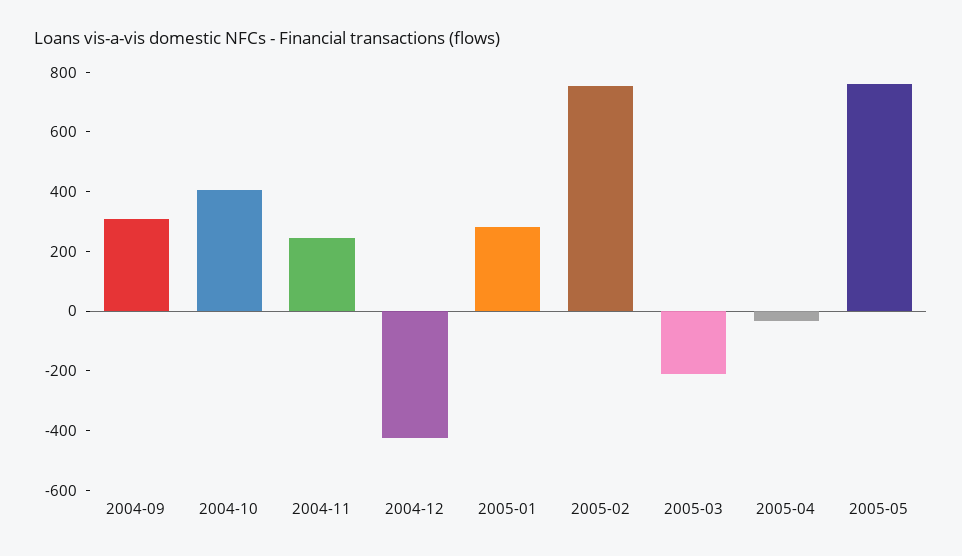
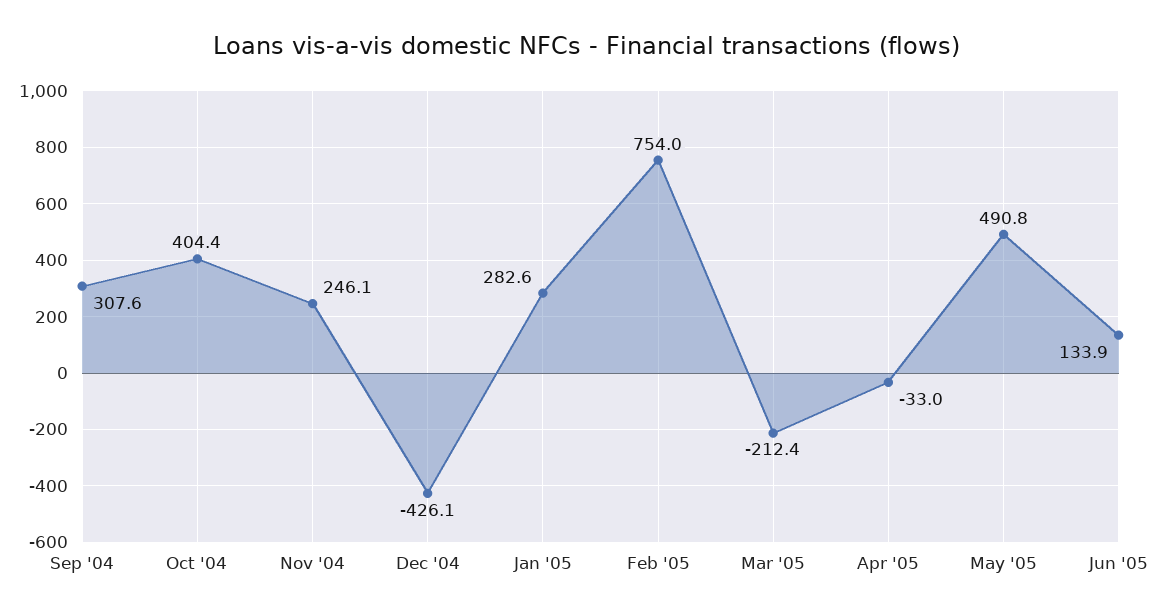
2005-05: 750 -> 490.8
Jun '05: none -> 133.9

